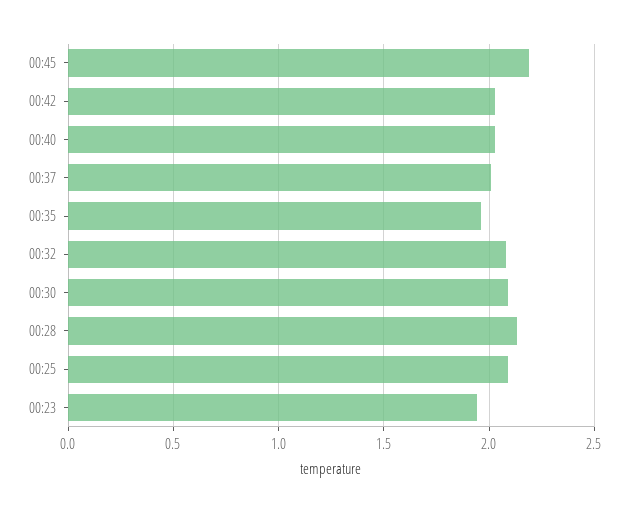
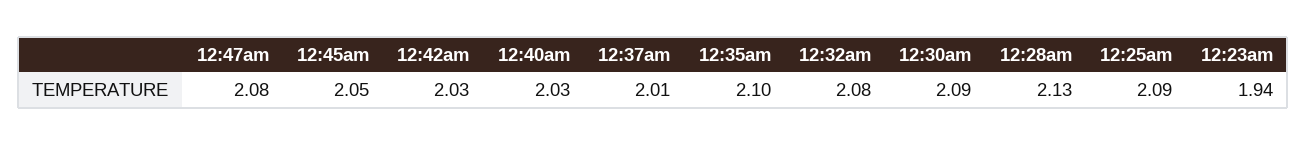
00:45: 2.2 -> 2.05
00:35: 1.95 -> 2.1
12:47am: none -> 2.08

